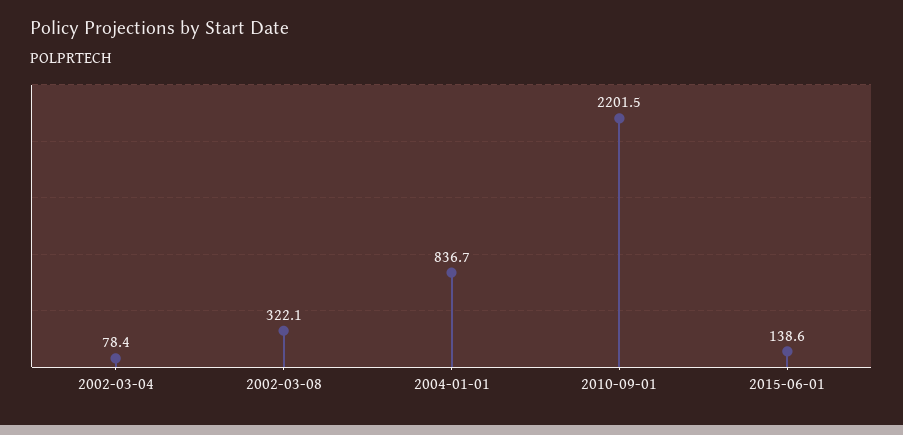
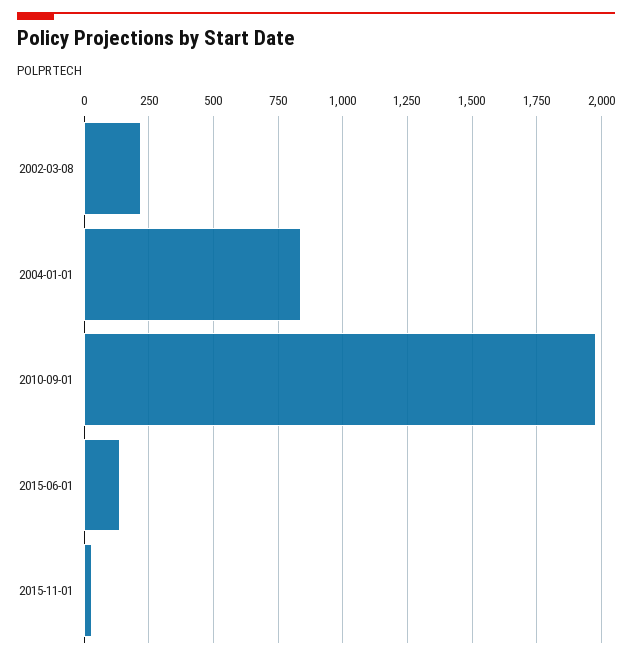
2002-03-04: 78.4 -> none
2002-03-08: 322.1 -> 225
2010-09-01: 2201.5 -> 1975
2015-11-01: none -> 25

